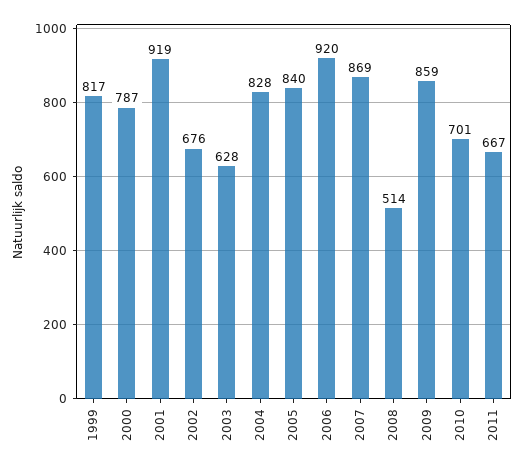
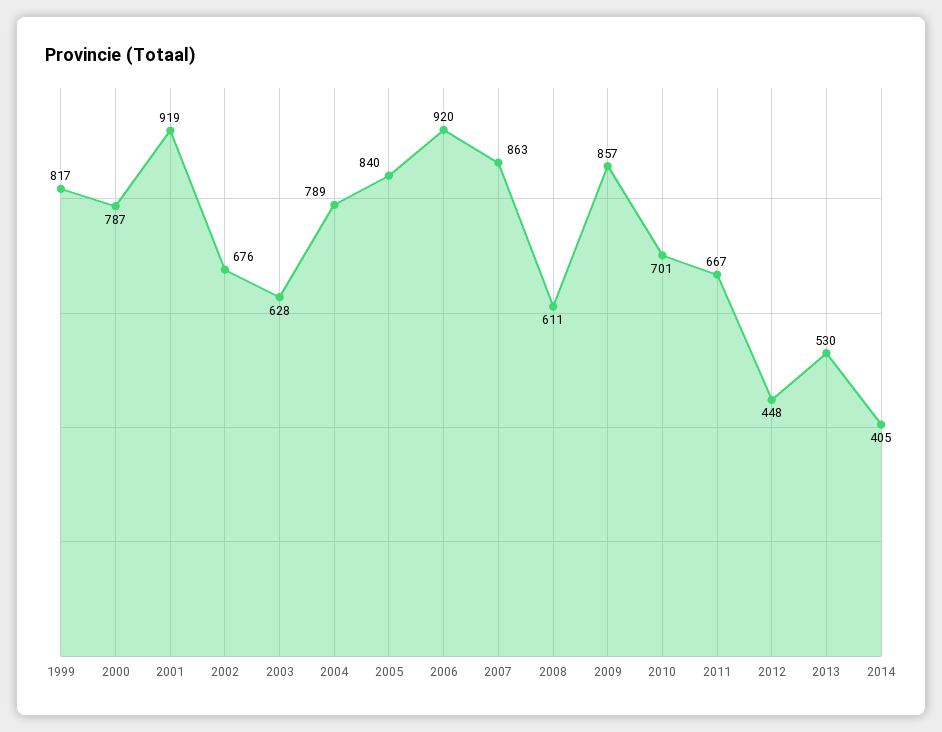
2004: 828 -> 789
2007: 869 -> 863
2008: 514 -> 611
2009: 859 -> 857
2012: none -> 448
2013: none -> 530
2014: none -> 405

